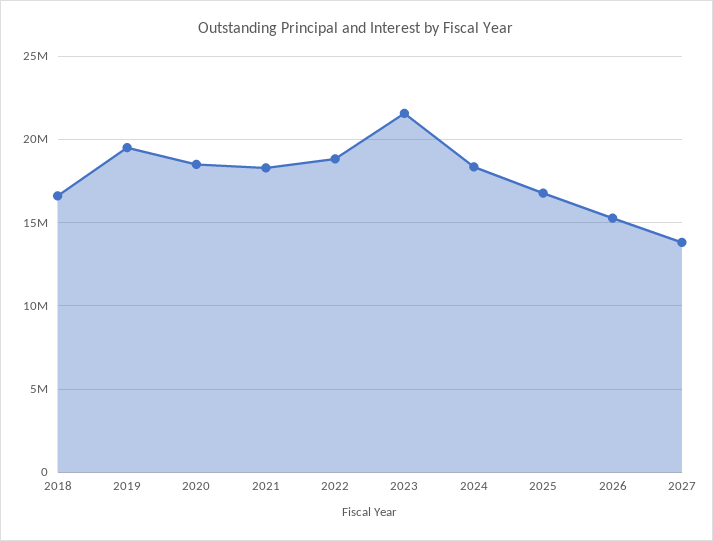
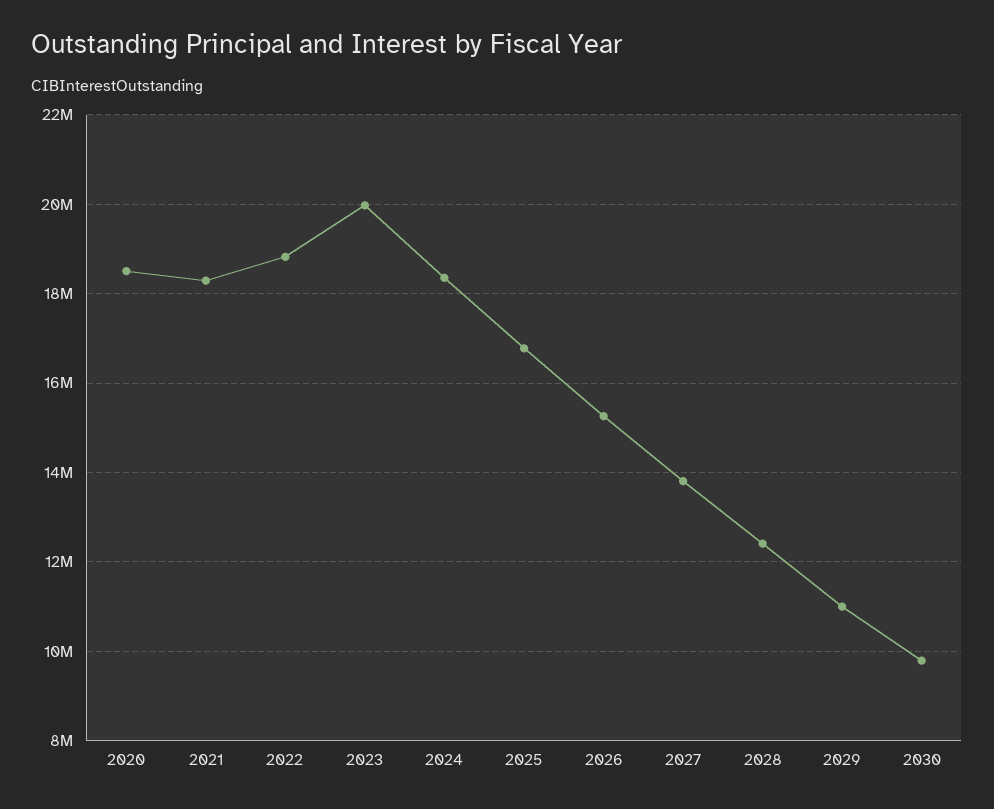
2018: 16500000 -> none
2019: 19500000 -> none
2023: 21500000 -> 20000000
2028: none -> 12400000
2029: none -> 11000000
2030: none -> 9800000

